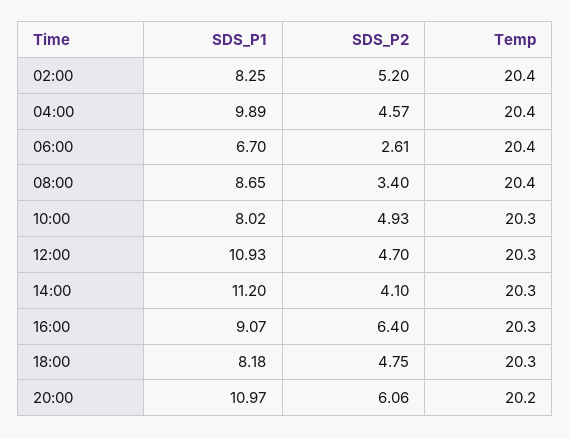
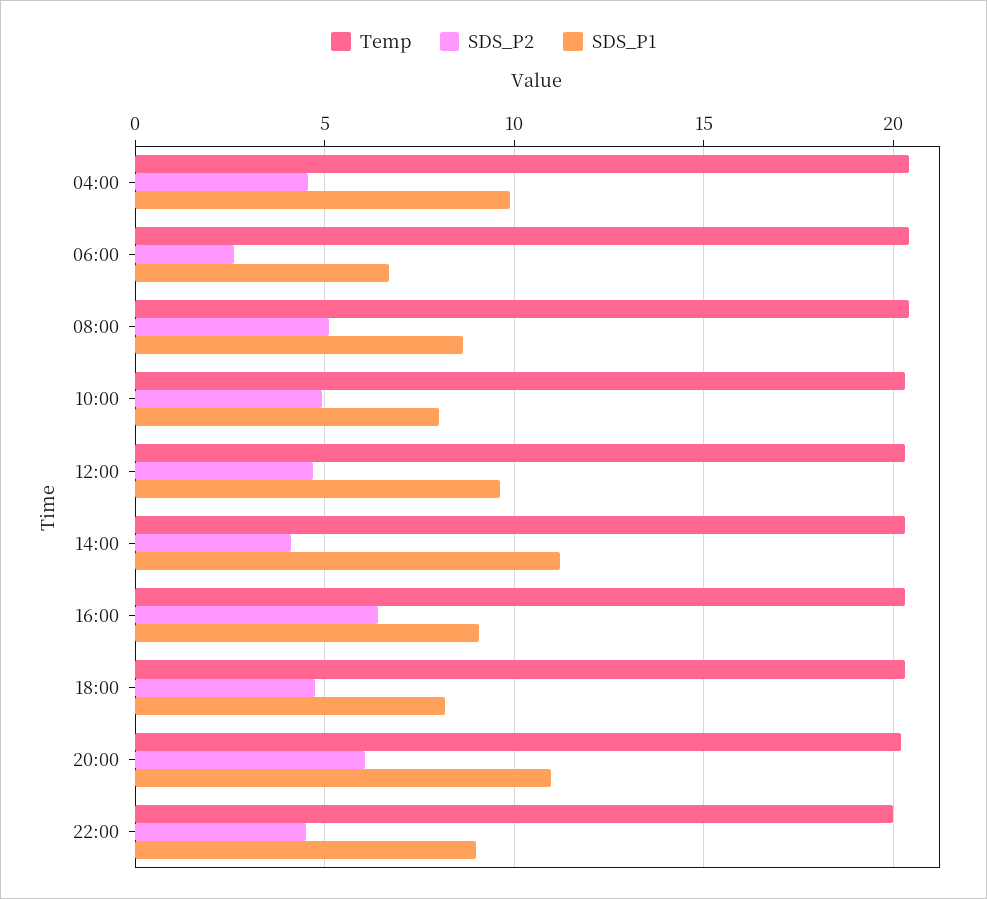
SDS_P1, 02:00: 8.25 -> none
SDS_P2, 02:00: 5.2 -> none
Temp, 02:00: 20.4 -> none
SDS_P2, 08:00: 3.4 -> 5
SDS_P1, 12:00: 10.93 -> 9.5
Temp, 22:00: none -> 20
SDS_P2, 22:00: none -> 4.5
SDS_P1, 22:00: none -> 9

